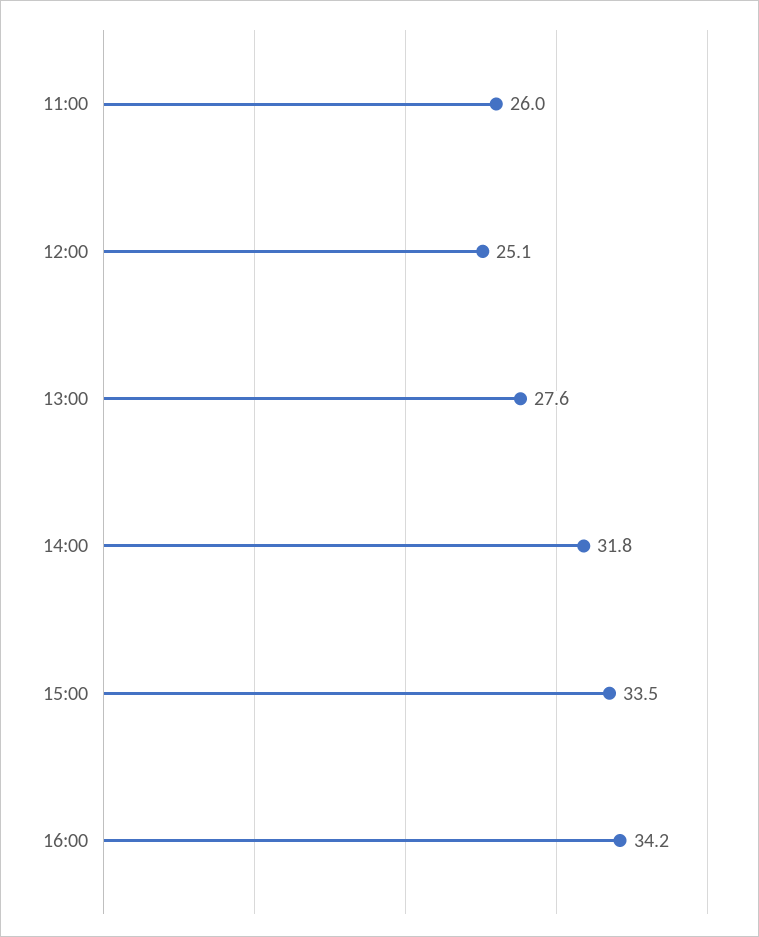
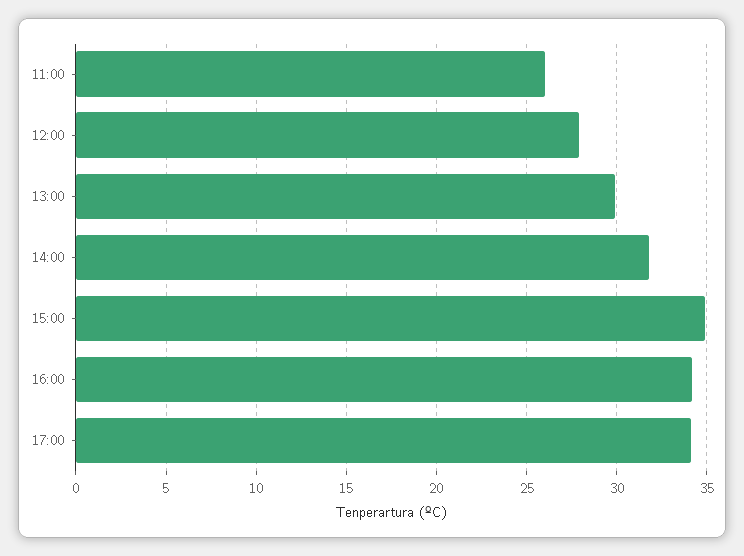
12:00: 25.1 -> 28
13:00: 27.6 -> 30
15:00: 33.5 -> 35
17:00: none -> 34

